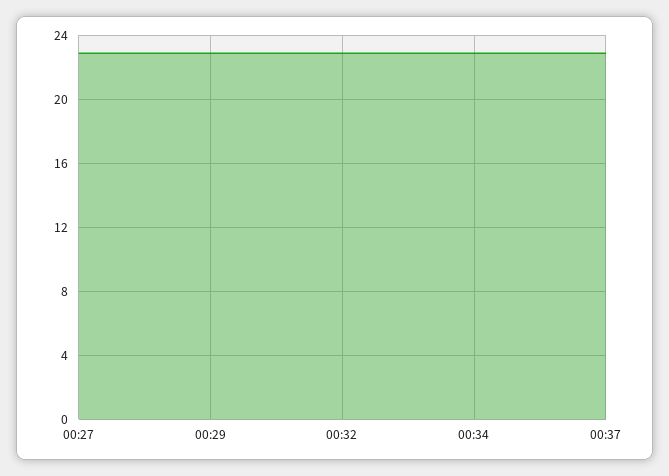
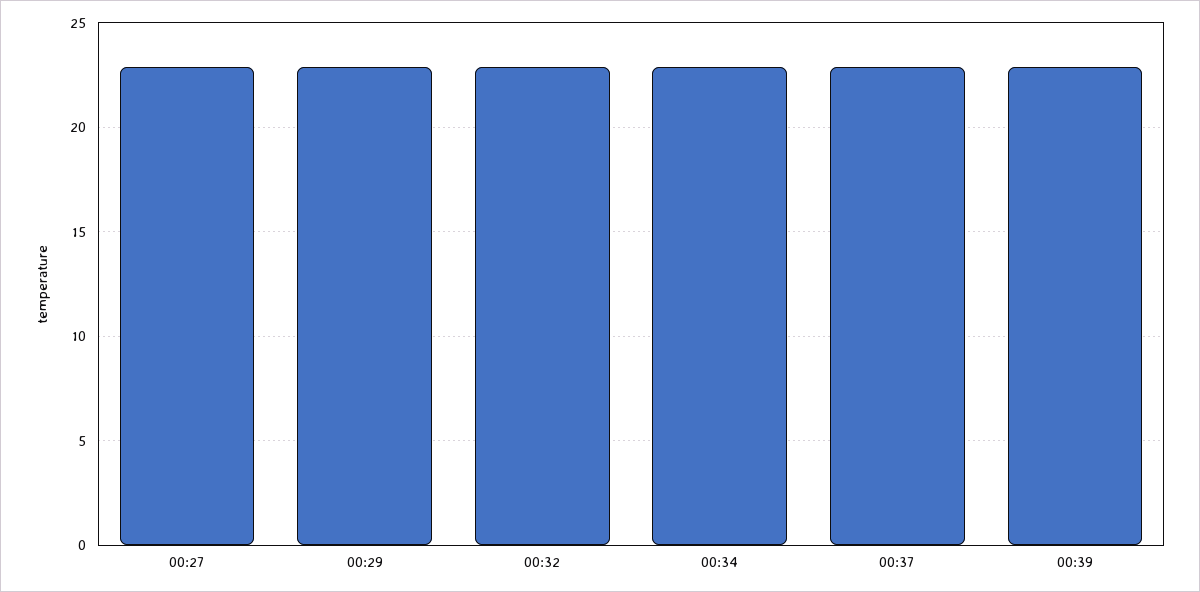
00:39: none -> 23

